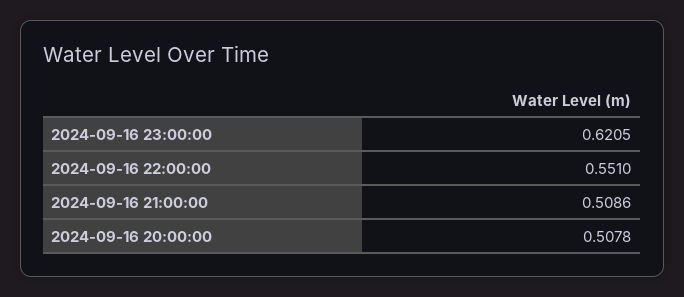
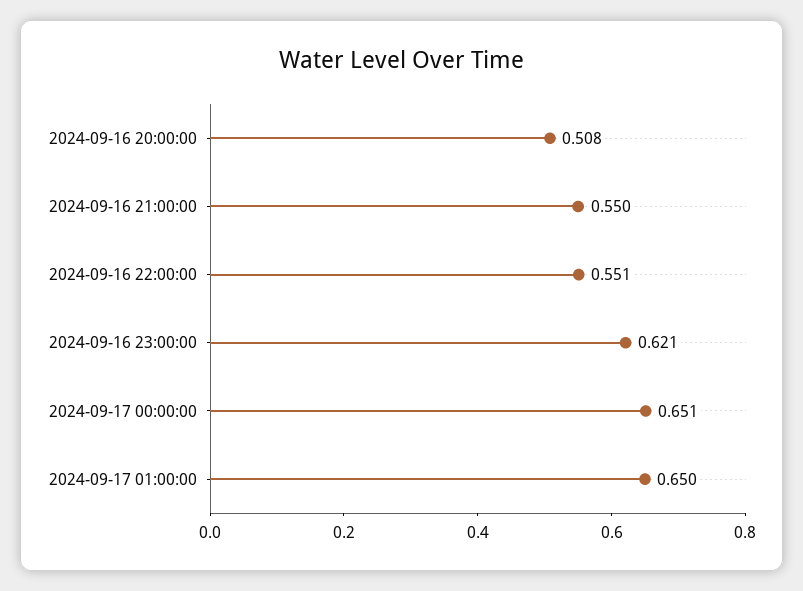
2024-09-16 21:00:00: 0.5086 -> 0.55
2024-09-17 00:00:00: none -> 0.651
2024-09-17 01:00:00: none -> 0.65

